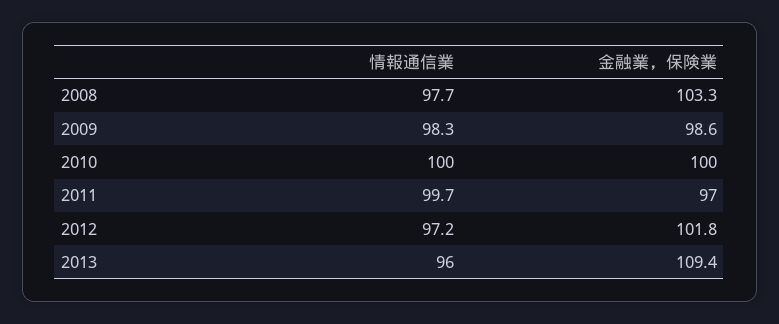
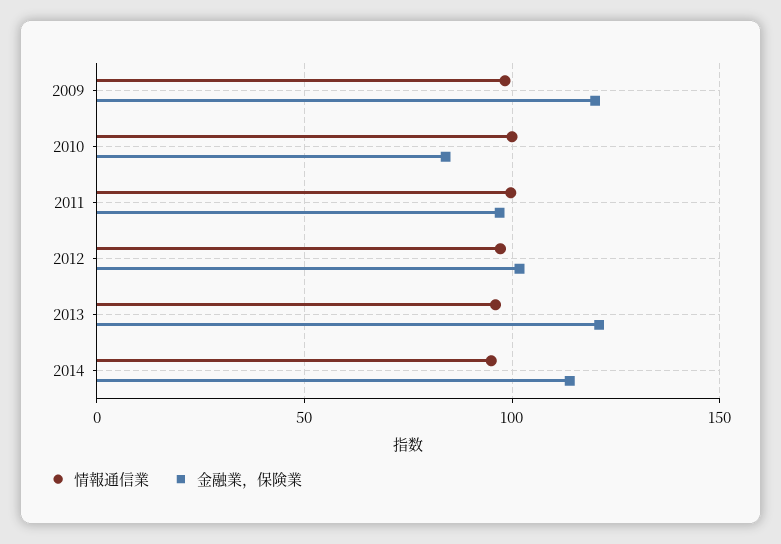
情報通信業, 2008: 97.7 -> none
金融業，保険業, 2008: 103.3 -> none
金融業，保険業, 2009: 98.6 -> 120
金融業，保険業, 2010: 100 -> 85
金融業，保険業, 2013: 109.4 -> 120
情報通信業, 2014: none -> 95
金融業，保険業, 2014: none -> 115

